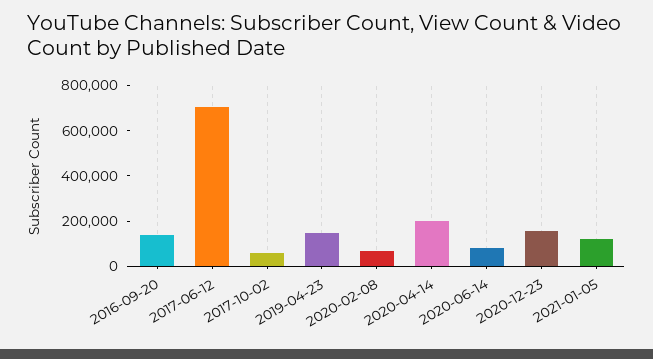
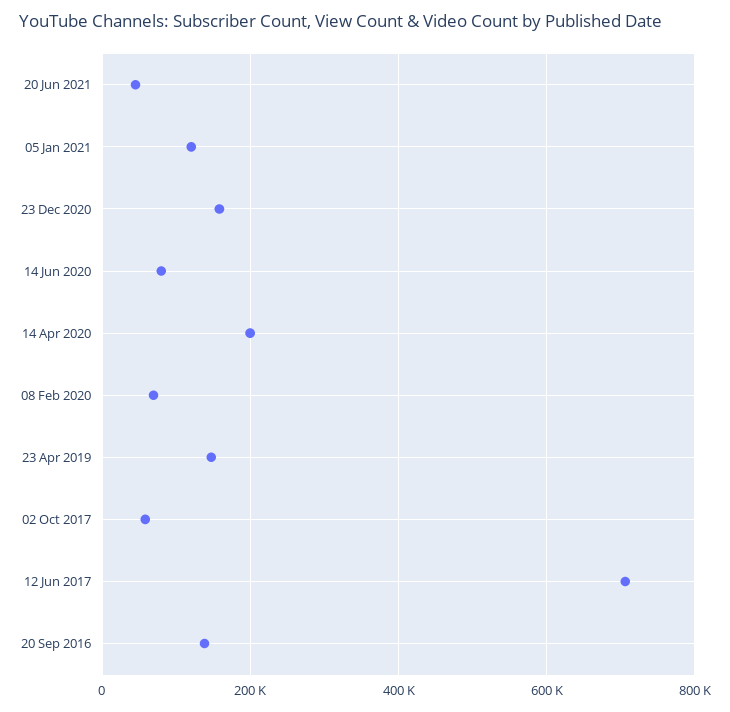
20 Jun 2021: none -> 40000

